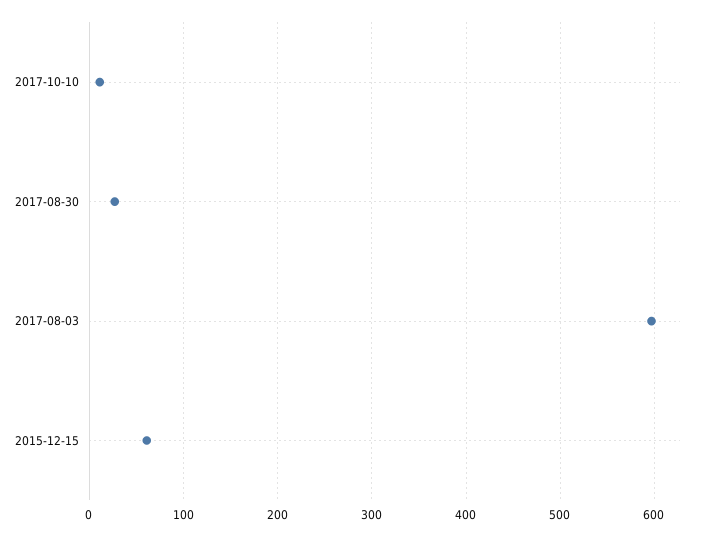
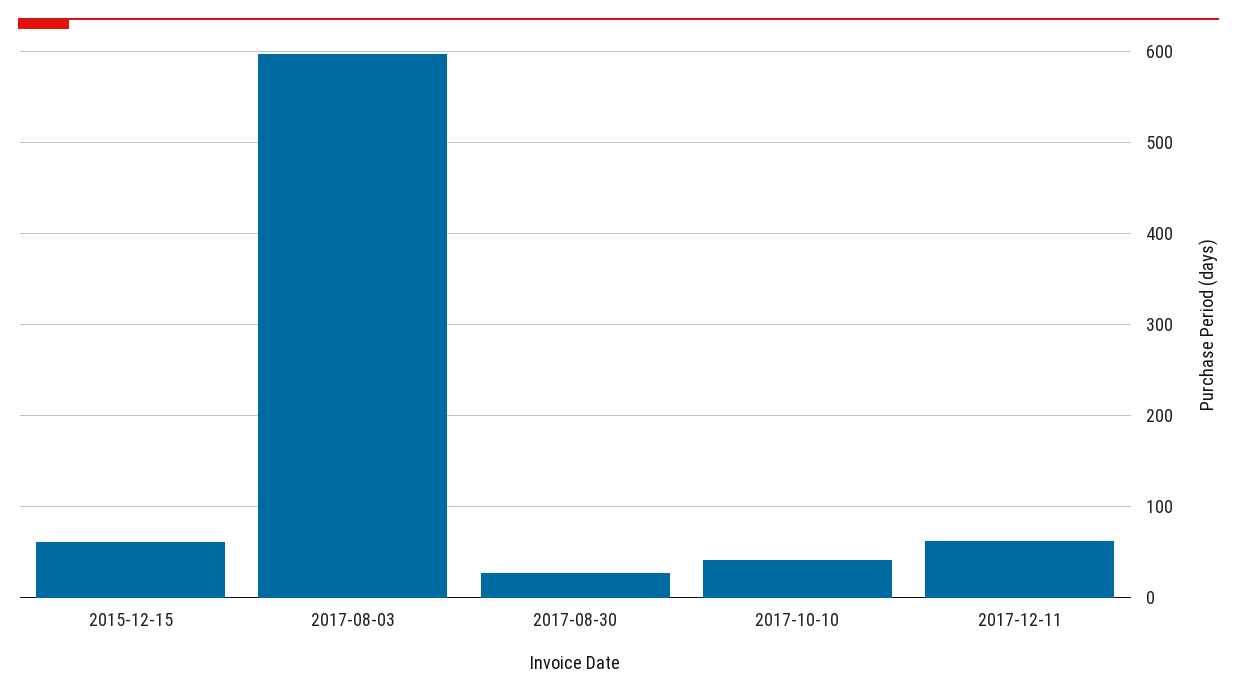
2017-10-10: 10 -> 40
2017-12-11: none -> 60

